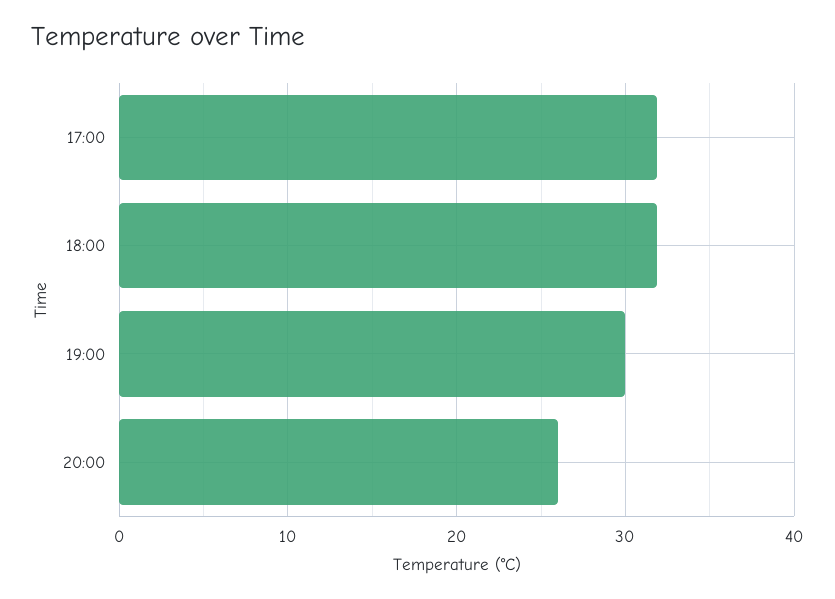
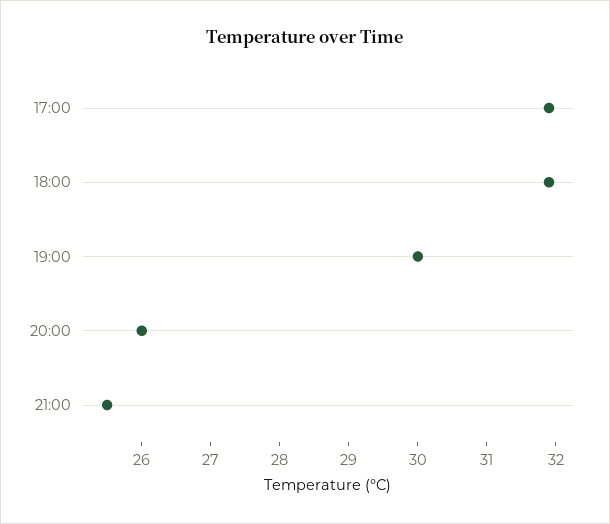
21:00: none -> 25.5

